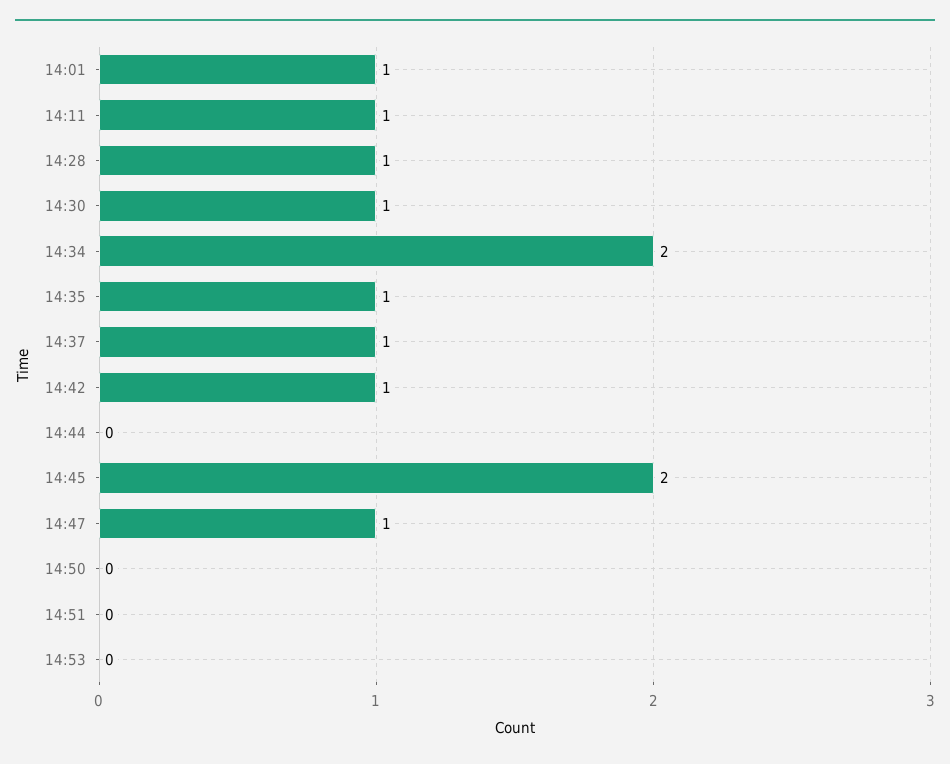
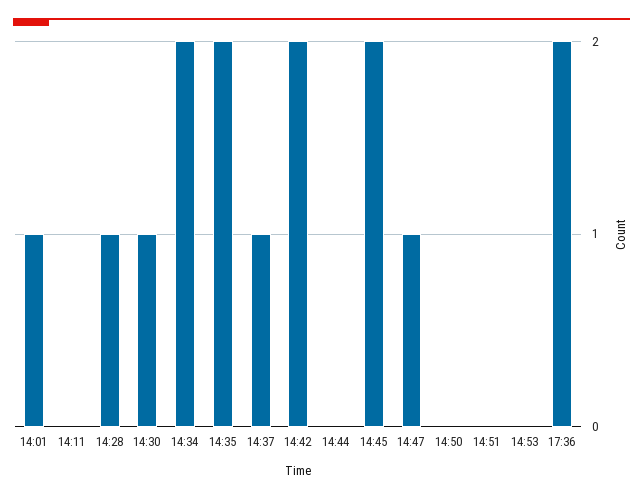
14:11: 1 -> 0
14:35: 1 -> 2
14:42: 1 -> 2
17:36: none -> 2

